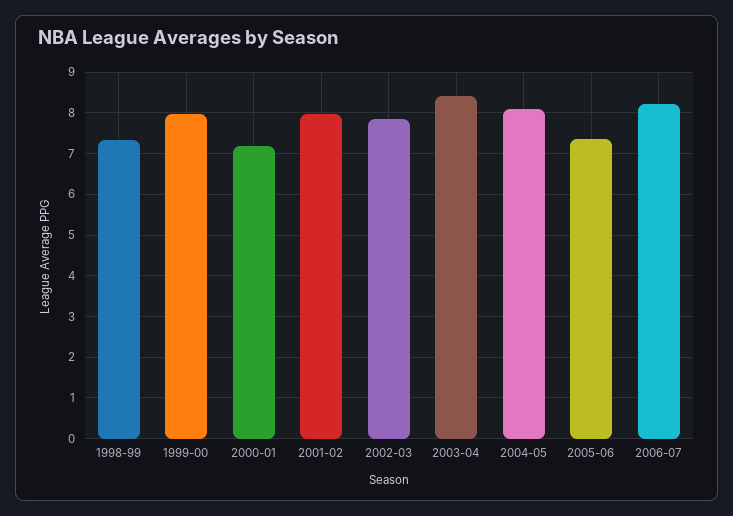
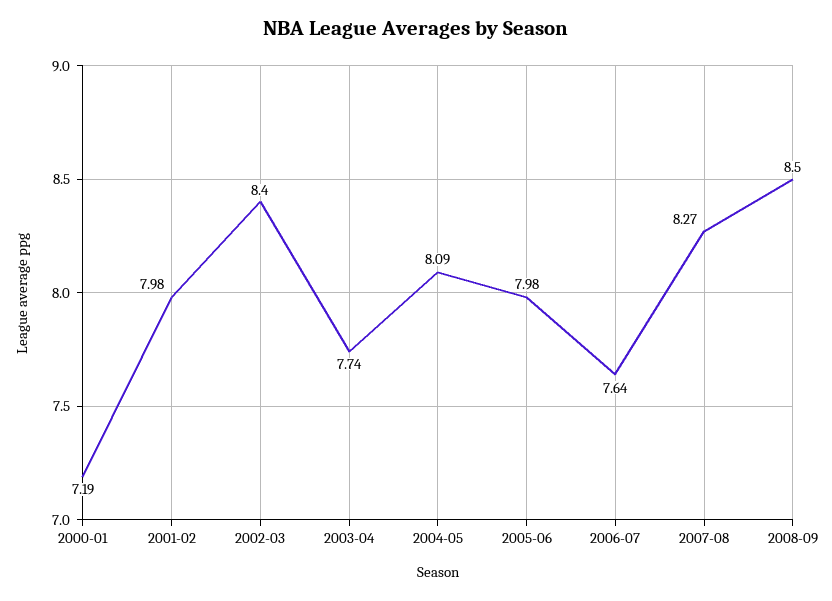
1998-99: 7.4 -> none
1999-00: 8 -> none
2002-03: 7.8 -> 8.4
2003-04: 8.4 -> 7.74
2005-06: 7.4 -> 7.98
2006-07: 8.2 -> 7.64
2007-08: none -> 8.27
2008-09: none -> 8.5

